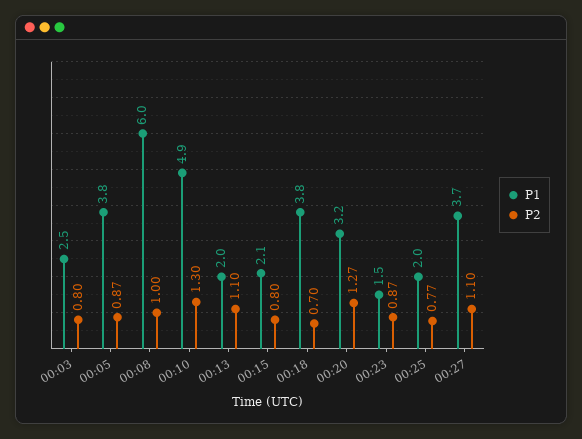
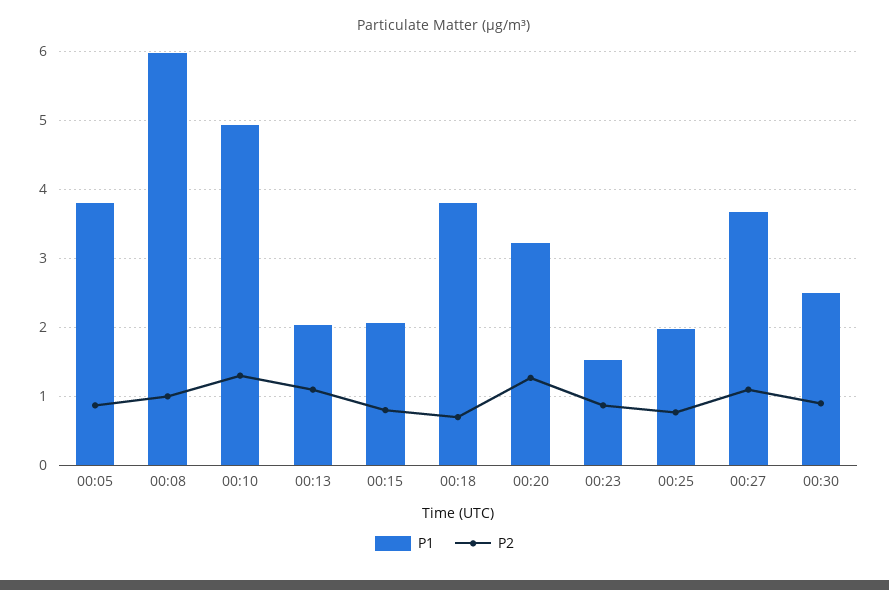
P1, 00:03: 2.5 -> none
P2, 00:03: 0.8 -> none
P1, 00:30: none -> 2.5
P2, 00:30: none -> 0.9

